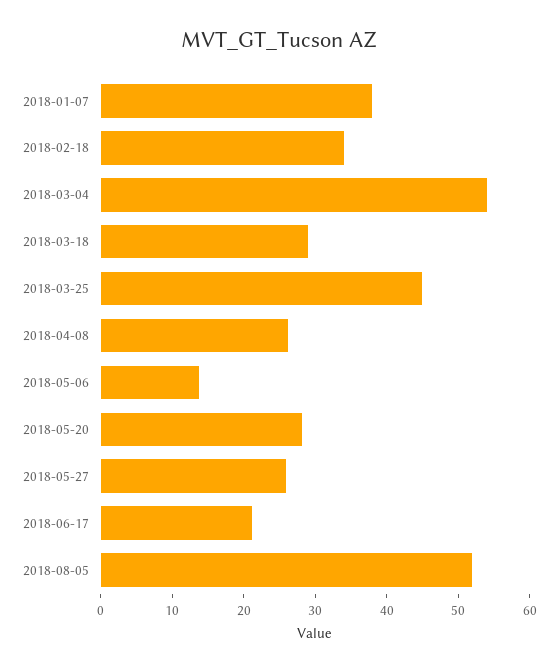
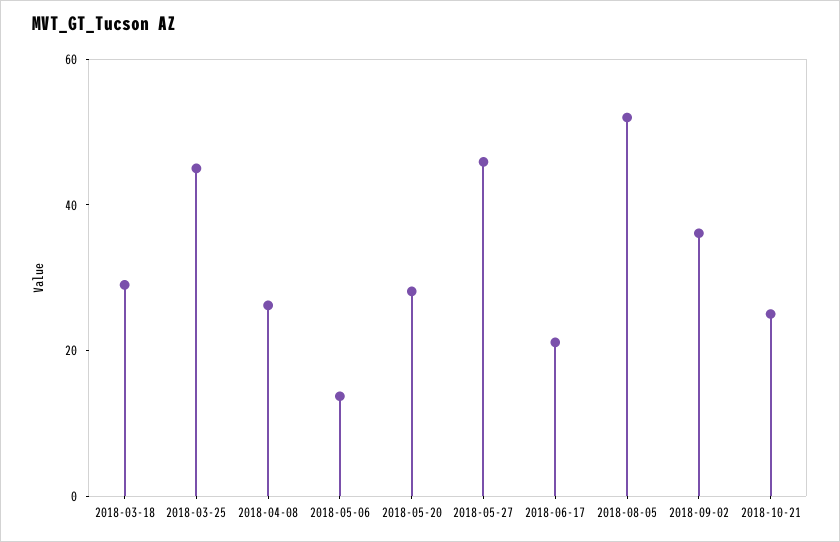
2018-01-07: 38 -> none
2018-02-18: 34 -> none
2018-03-04: 54 -> none
2018-05-27: 26 -> 45
2018-09-02: none -> 35
2018-10-21: none -> 25

